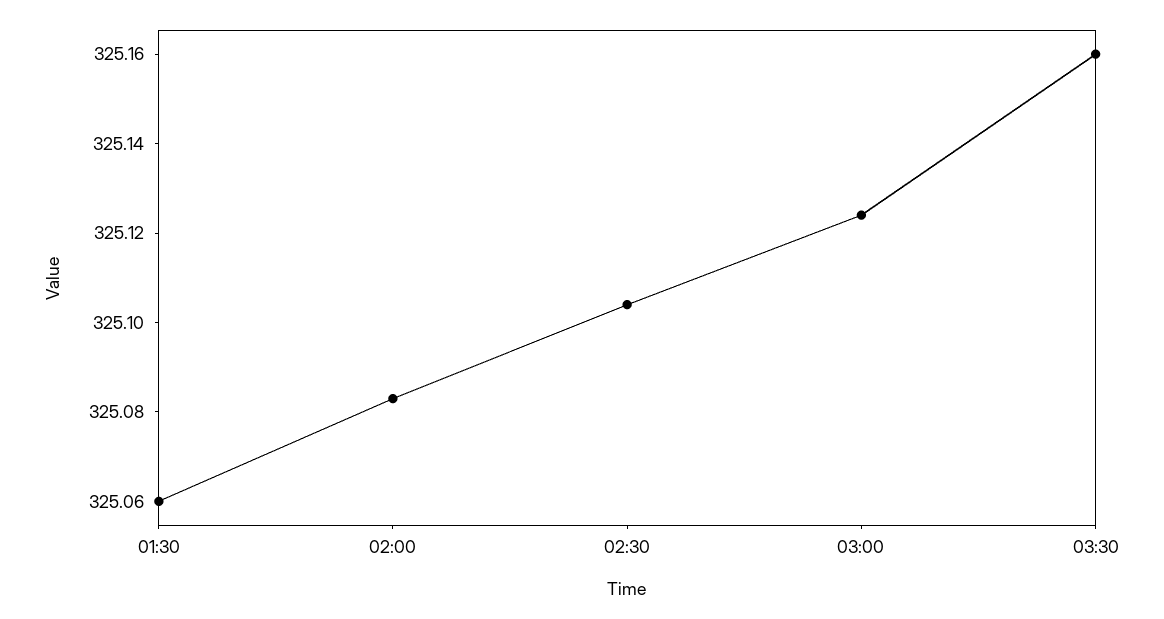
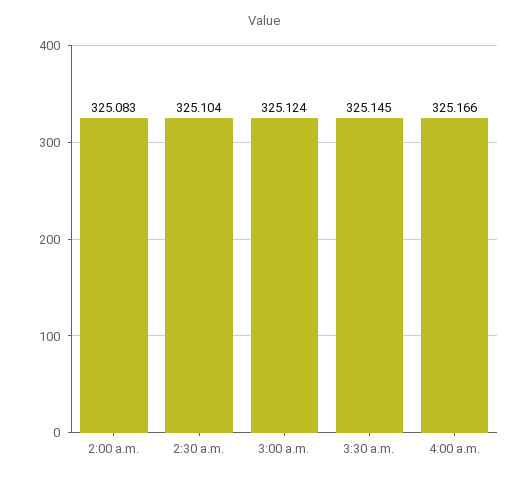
01:30: 325.06 -> none
03:30: 325.16 -> 325.145
4:00 a.m.: none -> 325.166

